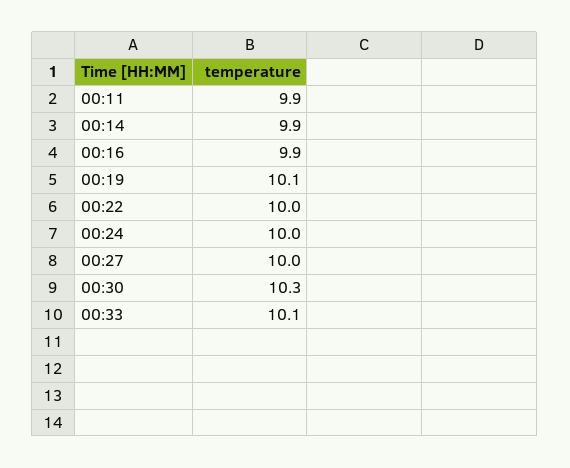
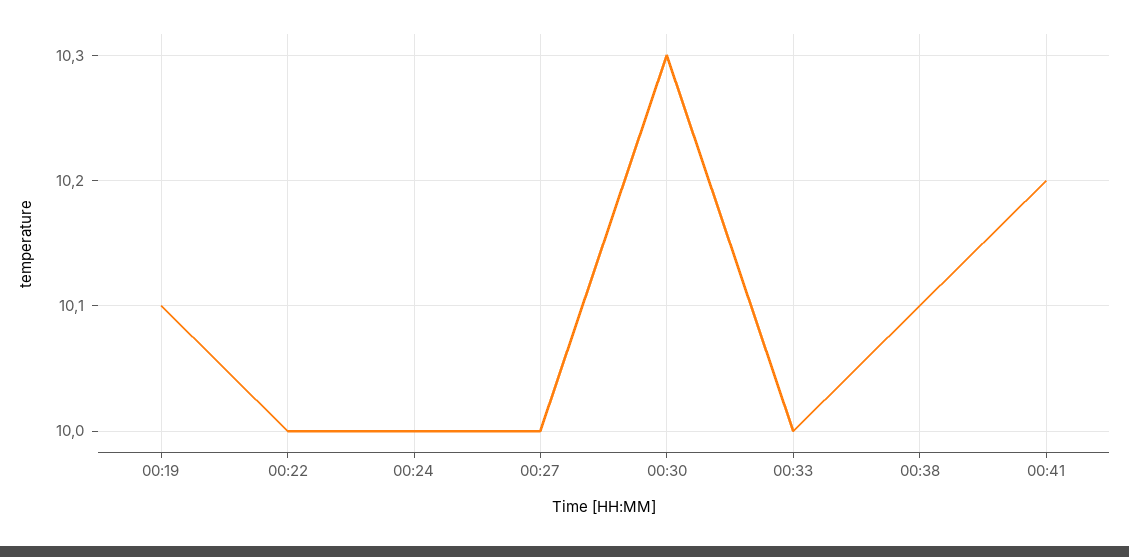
00:11: 9.9 -> none
00:14: 9.9 -> none
00:16: 9.9 -> none
00:33: 10.1 -> 10
00:38: none -> 10.1
00:41: none -> 10.2

